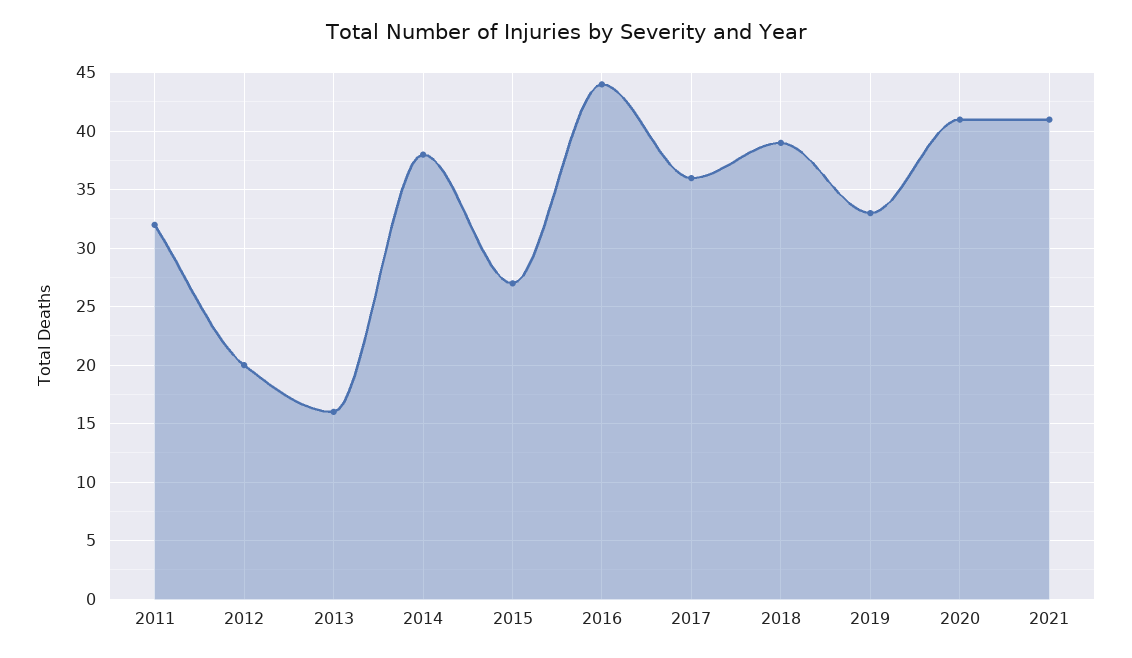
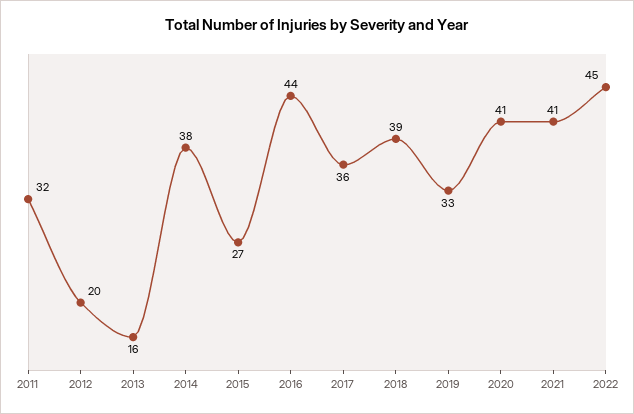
2022: none -> 45

